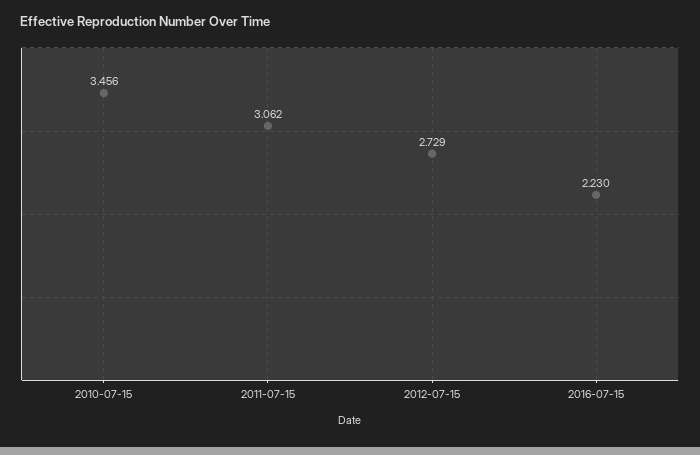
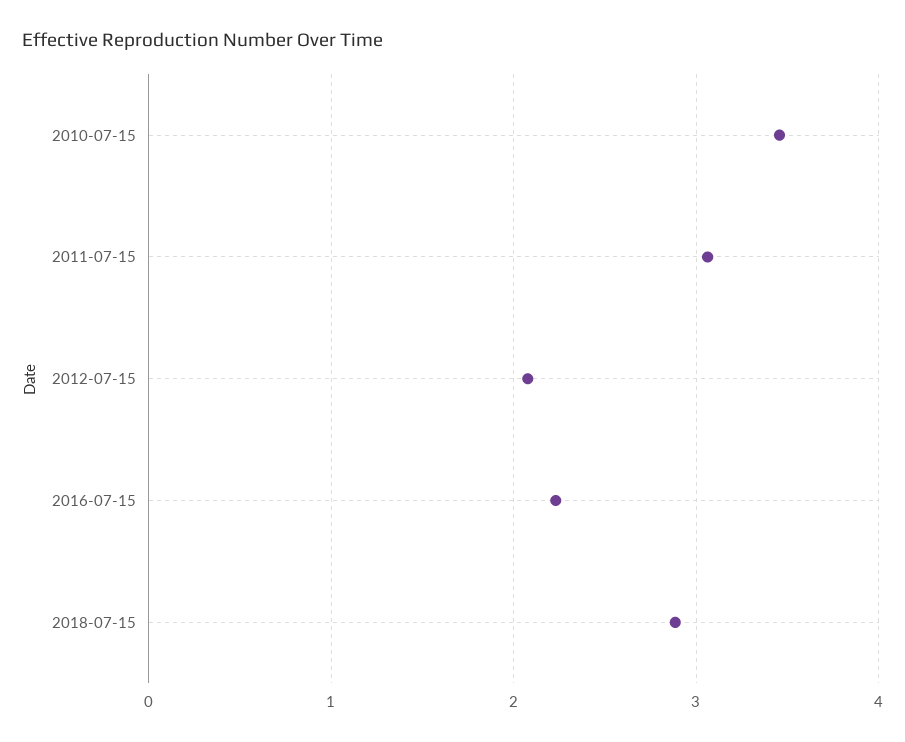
2012-07-15: 2.729 -> 2.1
2018-07-15: none -> 2.9

